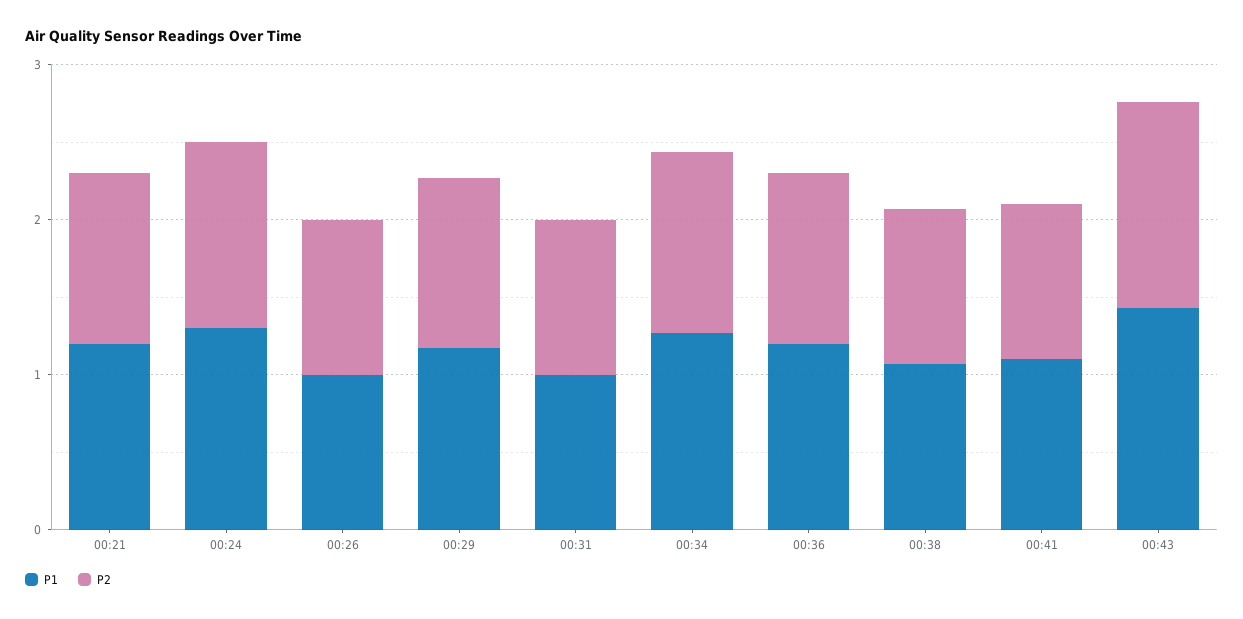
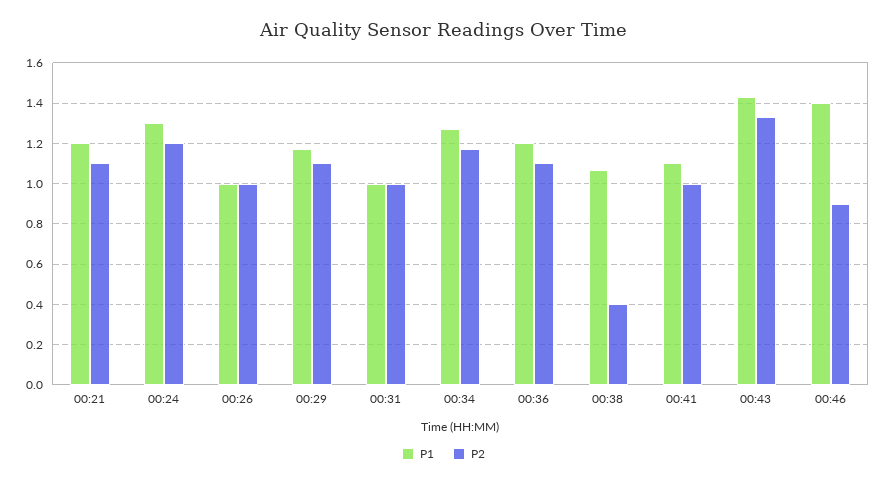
P2, 00:38: 1 -> 0.4
P1, 00:46: none -> 1.4
P2, 00:46: none -> 0.9

